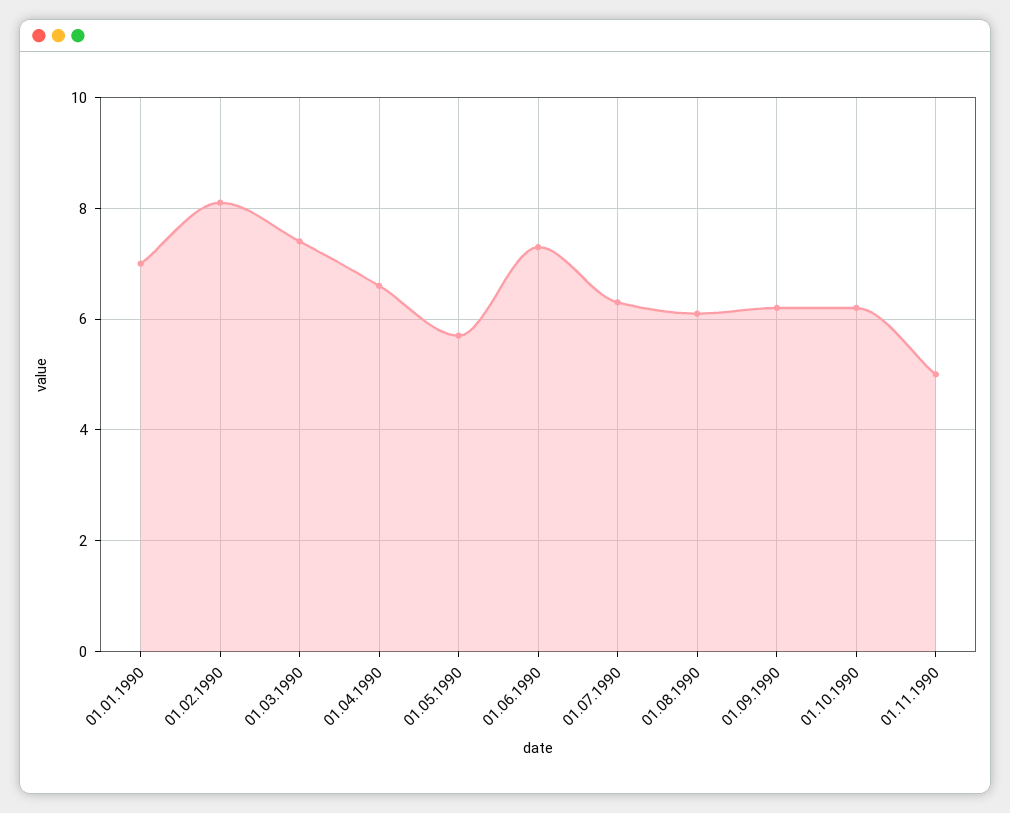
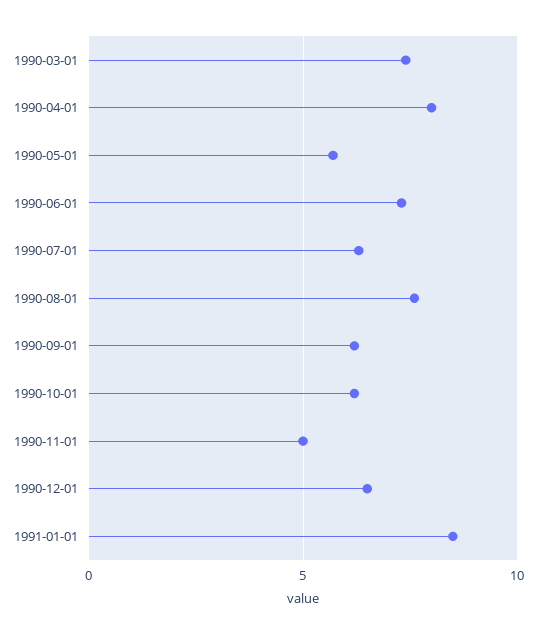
01.01.1990: 7 -> none
01.02.1990: 8 -> none
01.04.1990: 6.5 -> 8
01.08.1990: 6 -> 7.5
1990-12-01: none -> 6.5
1991-01-01: none -> 8.5

